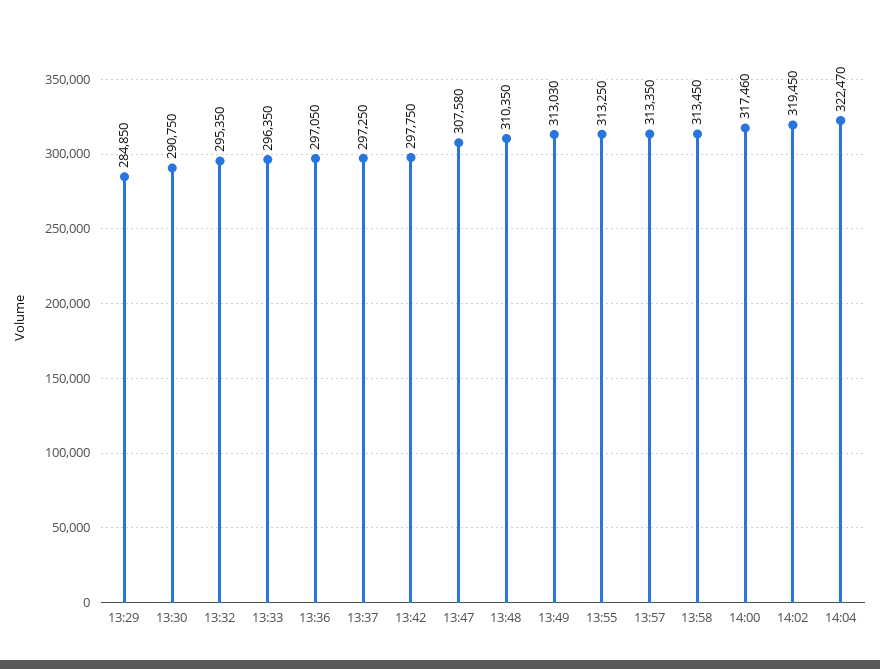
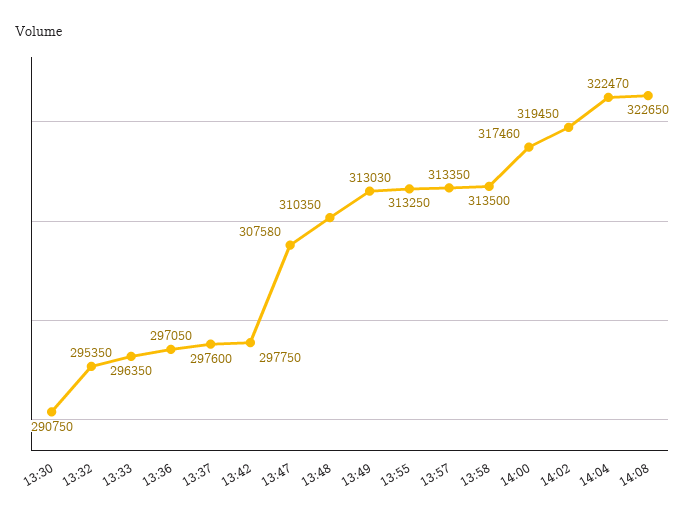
13:29: 284850 -> none
13:37: 297250 -> 297600
13:58: 313450 -> 313500
14:08: none -> 322650

